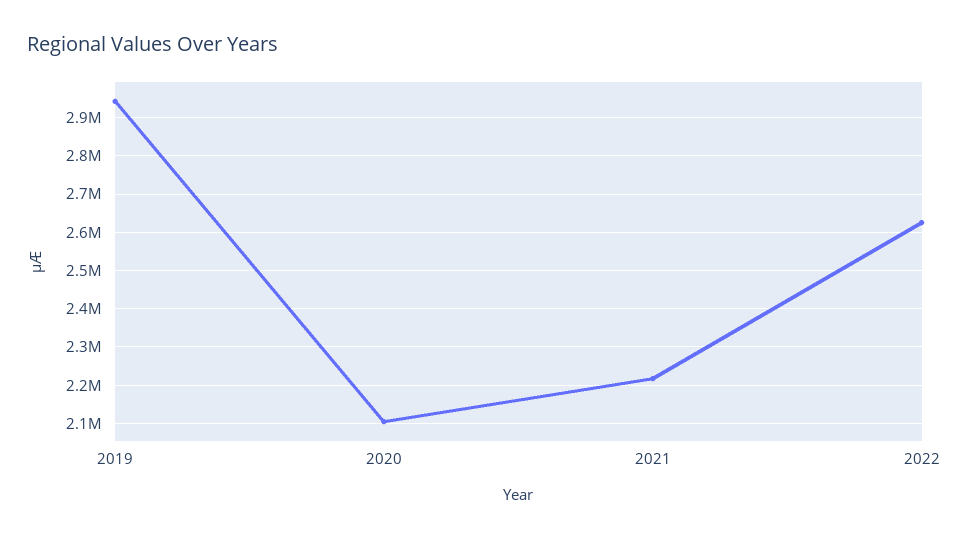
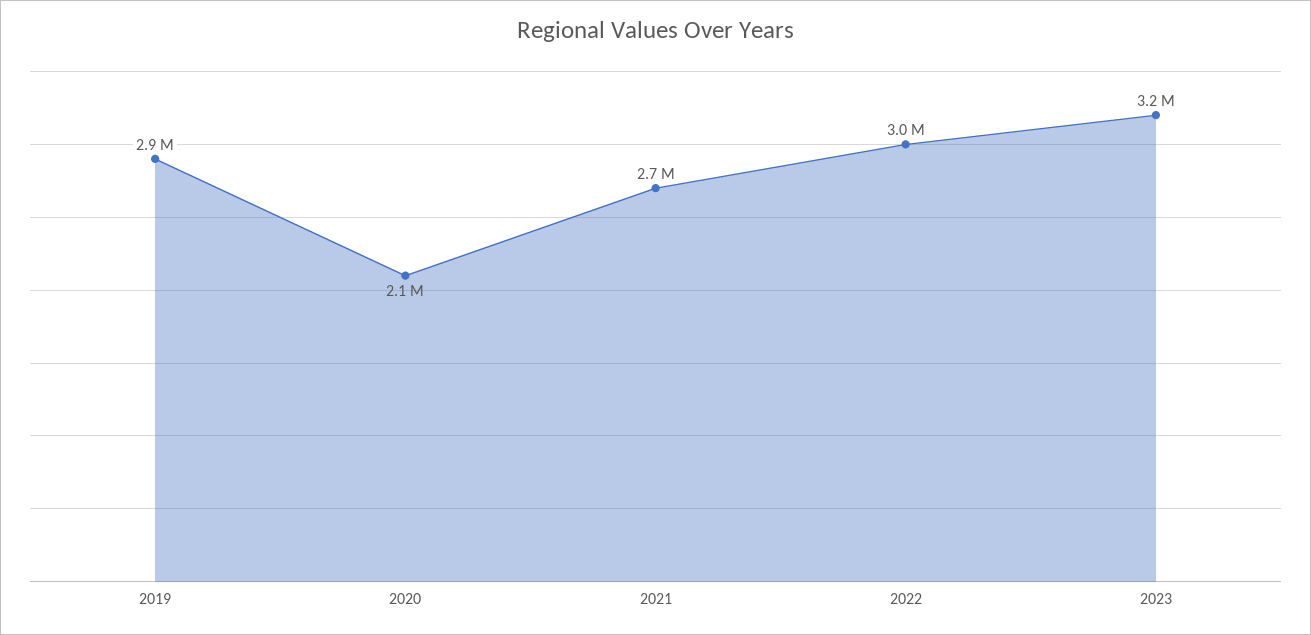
2021: 2220000 -> 2700000
2022: 2620000 -> 3000000
2023: none -> 3200000

